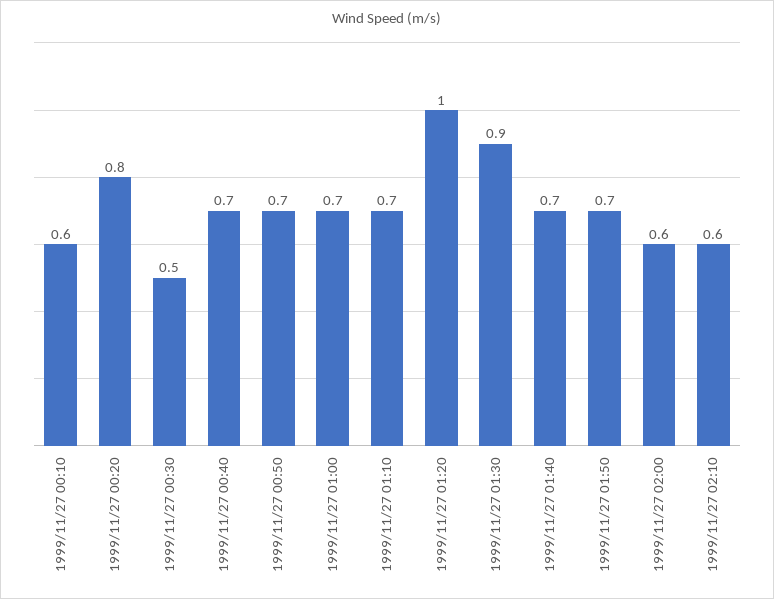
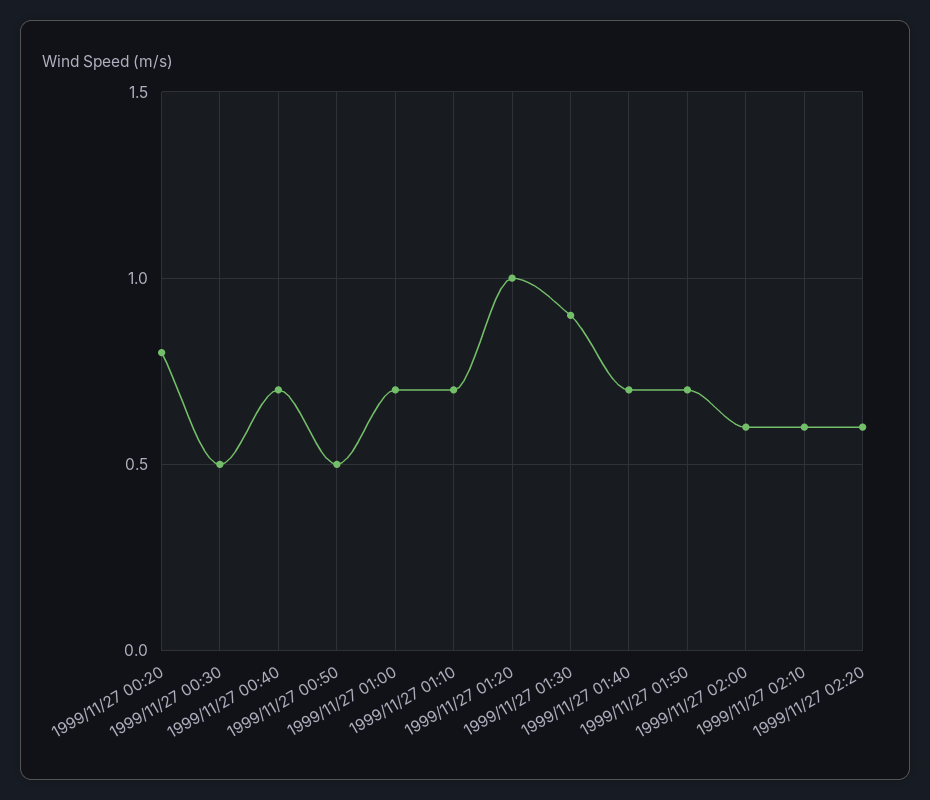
1999/11/27 00:10: 0.6 -> none
1999/11/27 00:50: 0.7 -> 0.5
1999/11/27 02:20: none -> 0.6

